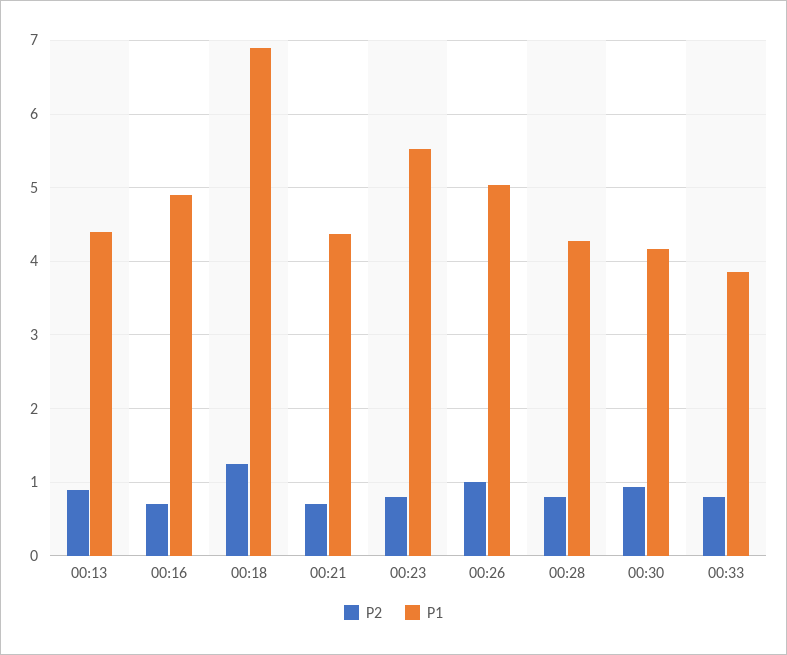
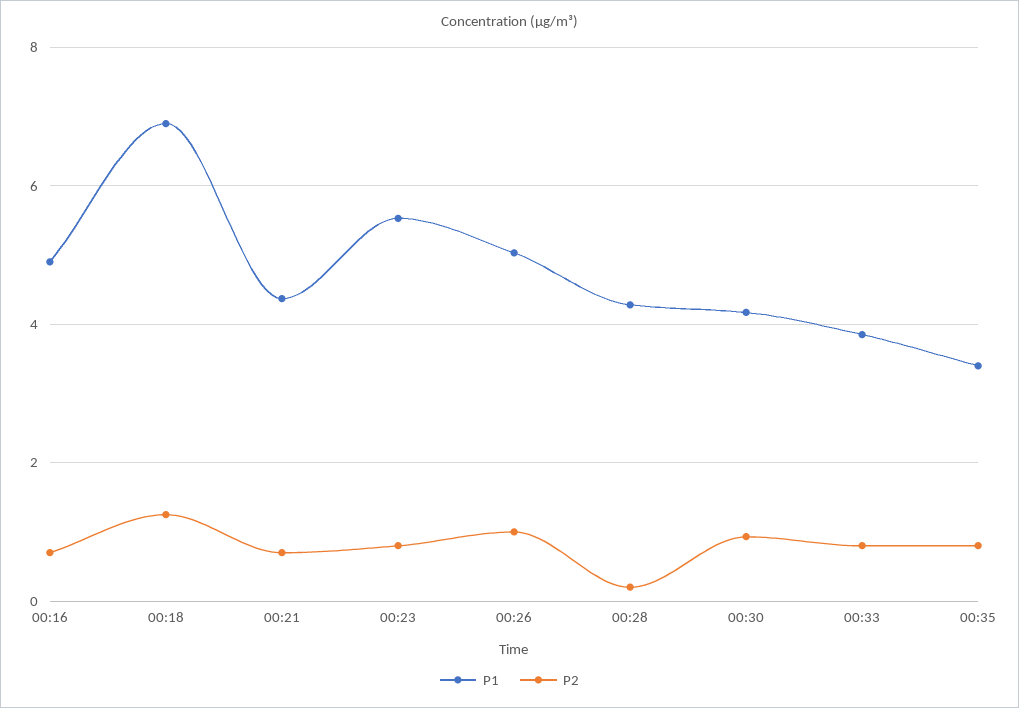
P2, 00:13: 0.9 -> none
P1, 00:13: 4.4 -> none
P2, 00:28: 0.8 -> 0.2
P1, 00:35: none -> 3.4
P2, 00:35: none -> 0.8

